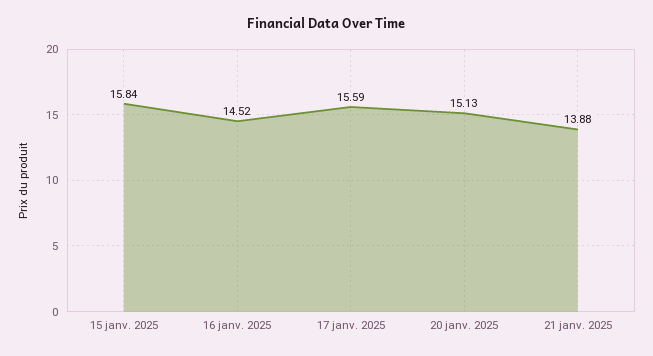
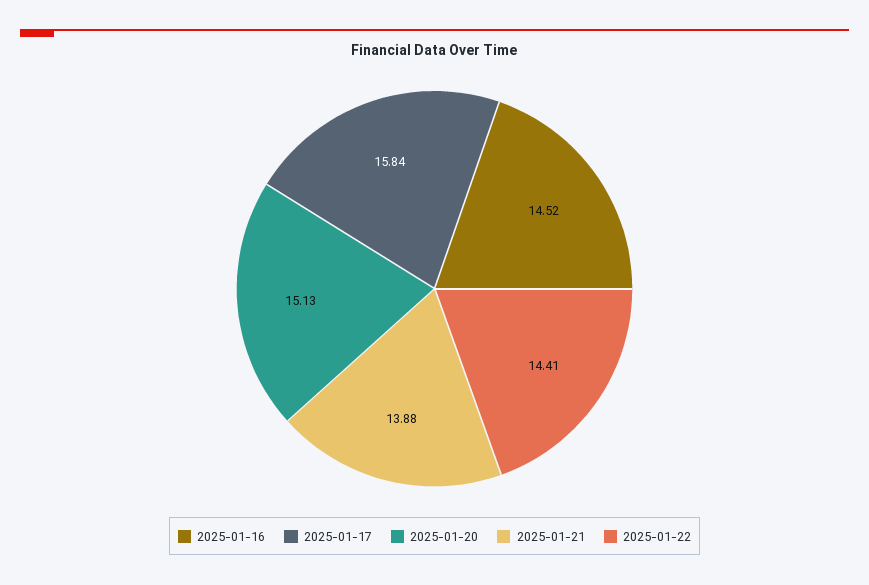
15 janv. 2025: 15.84 -> none
17 janv. 2025: 15.59 -> 15.84
2025-01-22: none -> 14.41

